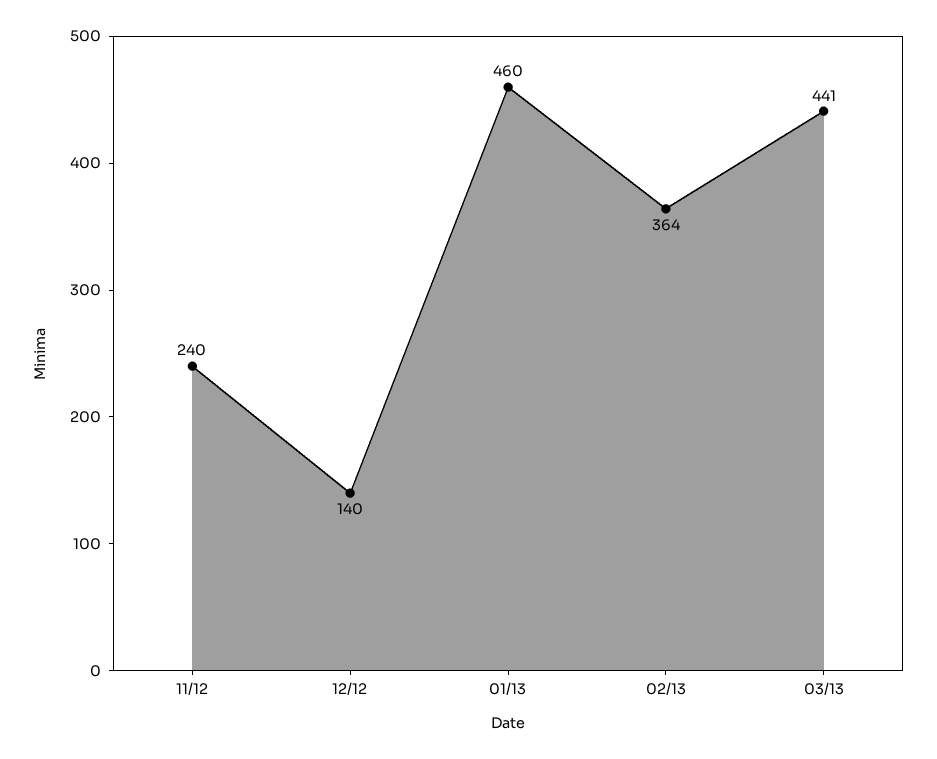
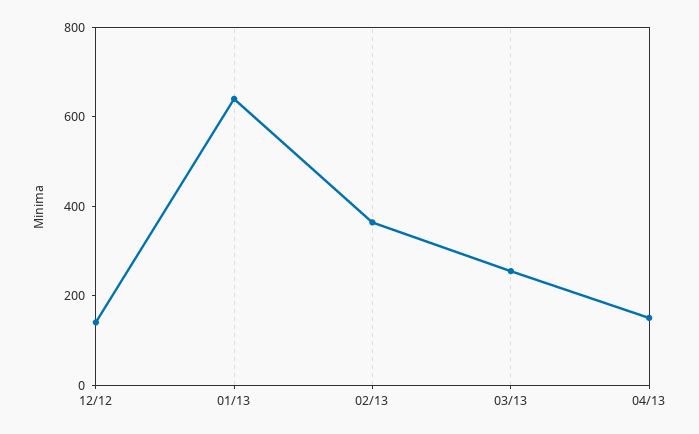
11/12: 240 -> none
01/13: 460 -> 650
03/13: 441 -> 250
04/13: none -> 150

